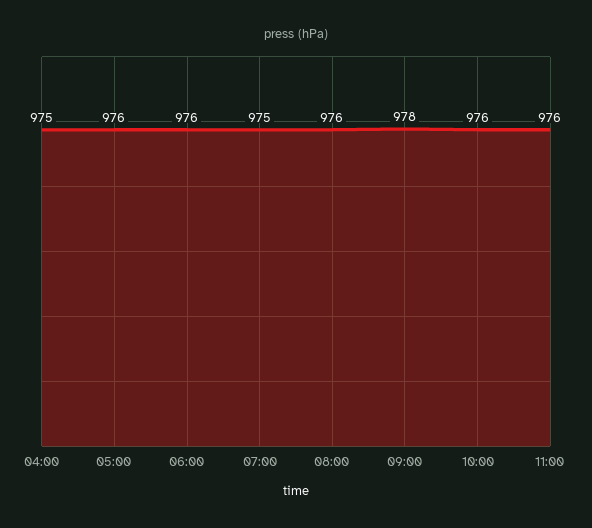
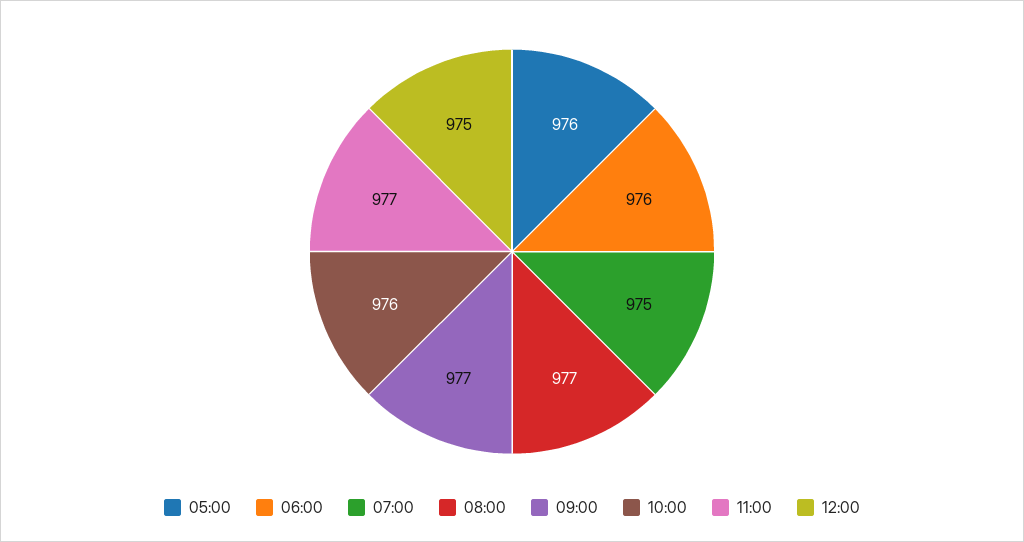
04:00: 975 -> none
08:00: 976 -> 977
09:00: 978 -> 977
11:00: 976 -> 977
12:00: none -> 975

